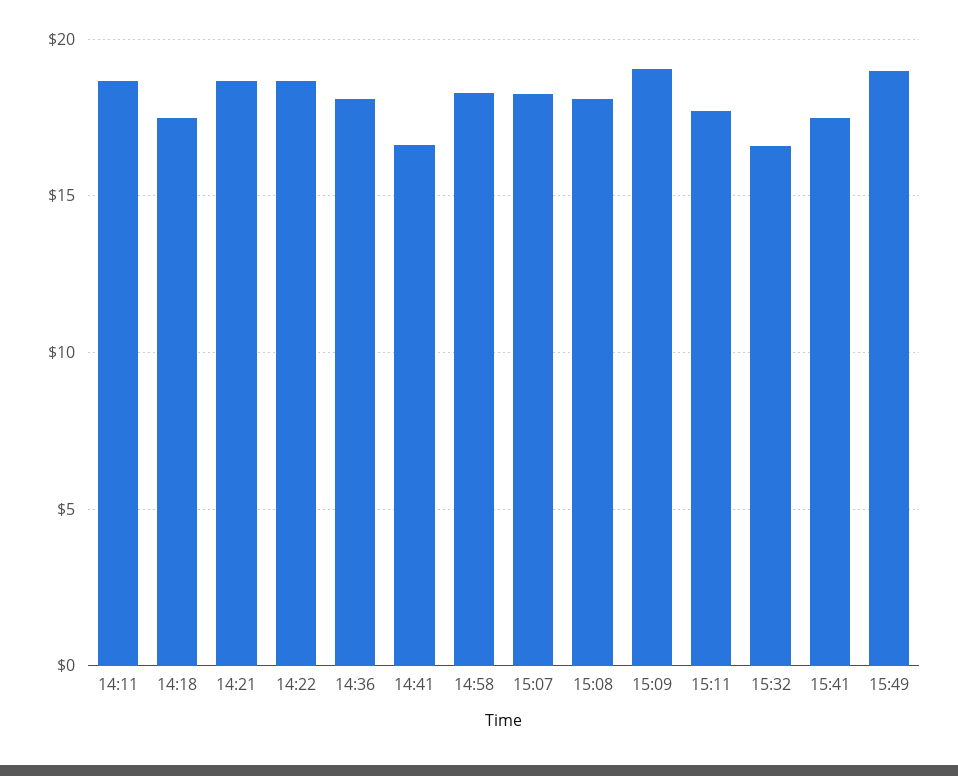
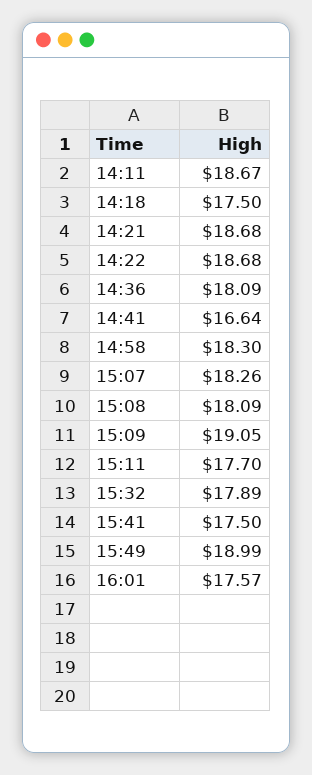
15:32: 16.5 -> 17.89
16:01: none -> 17.57

